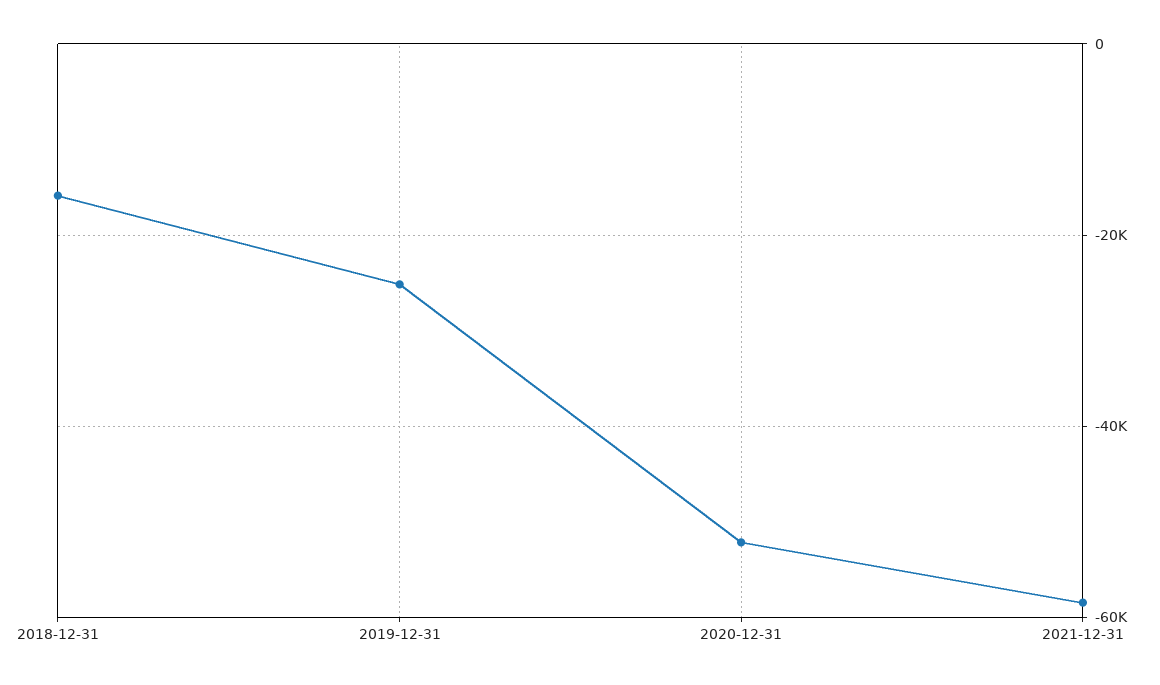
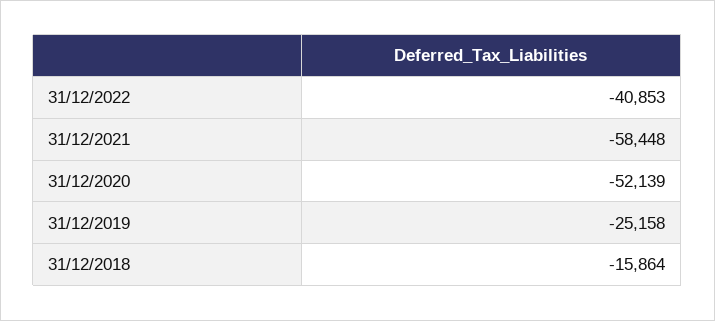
31/12/2022: none -> -40853

